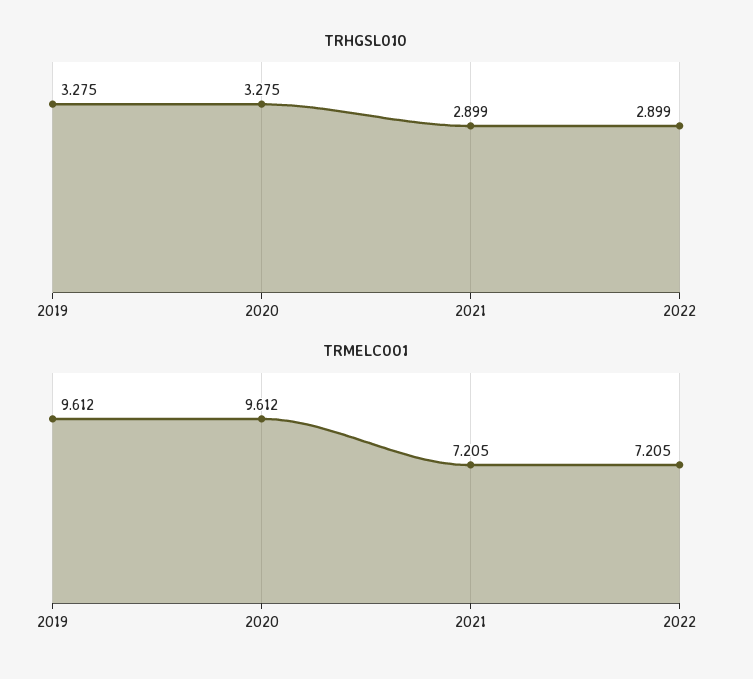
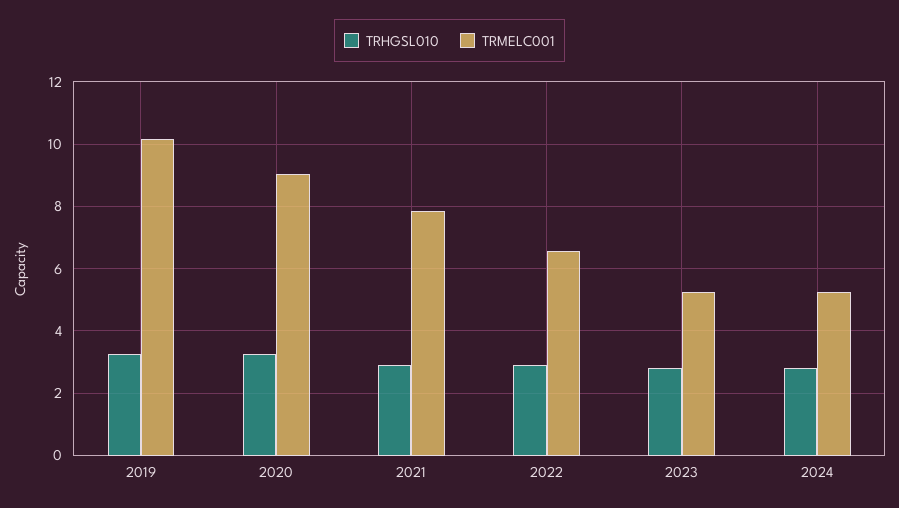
TRMELC001, 2019: 9.612 -> 10.2
TRMELC001, 2020: 9.612 -> 9
TRMELC001, 2021: 7.205 -> 7.8
TRMELC001, 2022: 7.205 -> 6.6
TRHGSL010, 2023: none -> 2.8
TRMELC001, 2023: none -> 5.2
TRHGSL010, 2024: none -> 2.8
TRMELC001, 2024: none -> 5.2

